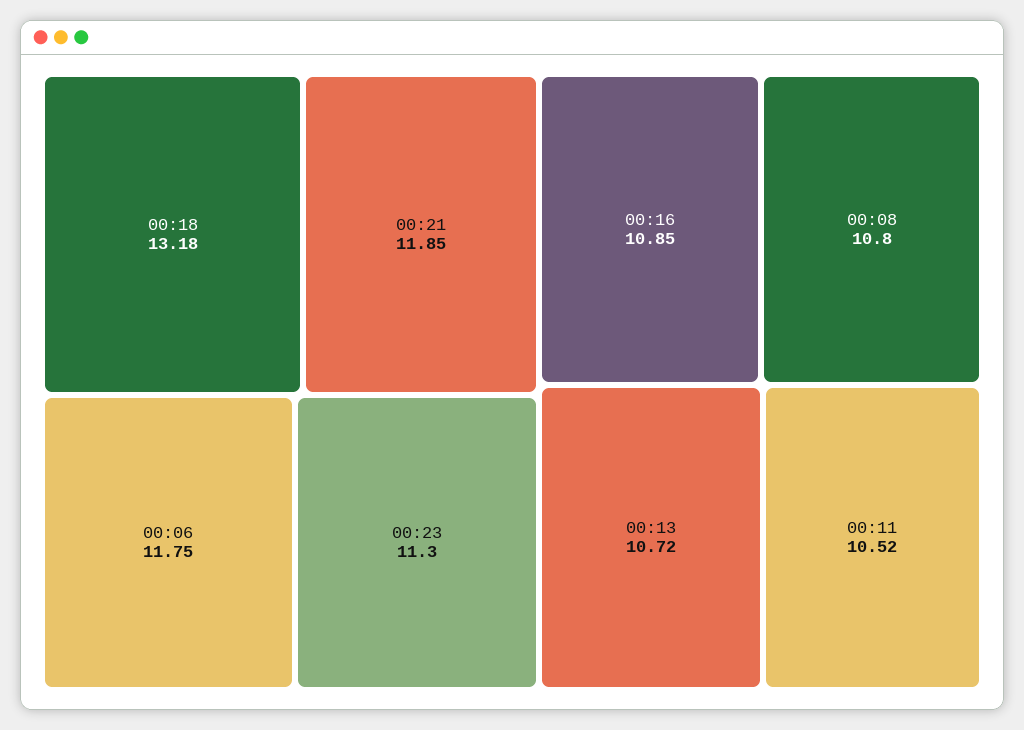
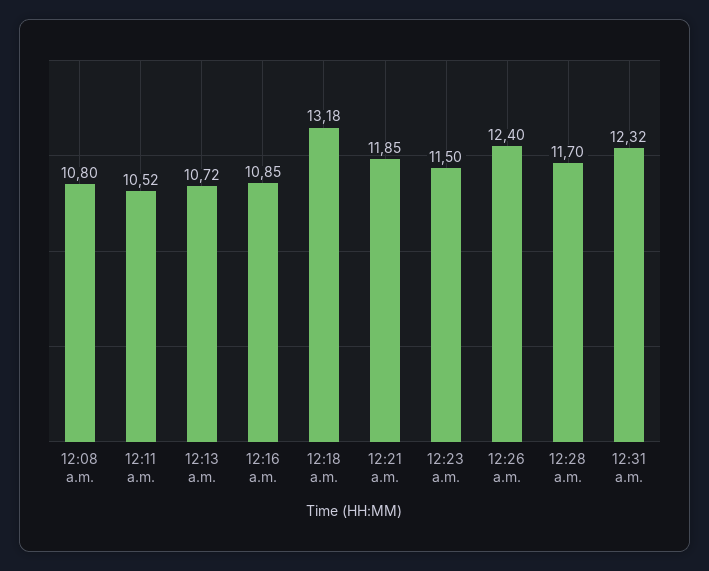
00:06: 11.75 -> none
00:23: 11.3 -> 11.5
12:26 a.m.: none -> 12.4
12:28 a.m.: none -> 11.7
12:31 a.m.: none -> 12.32

